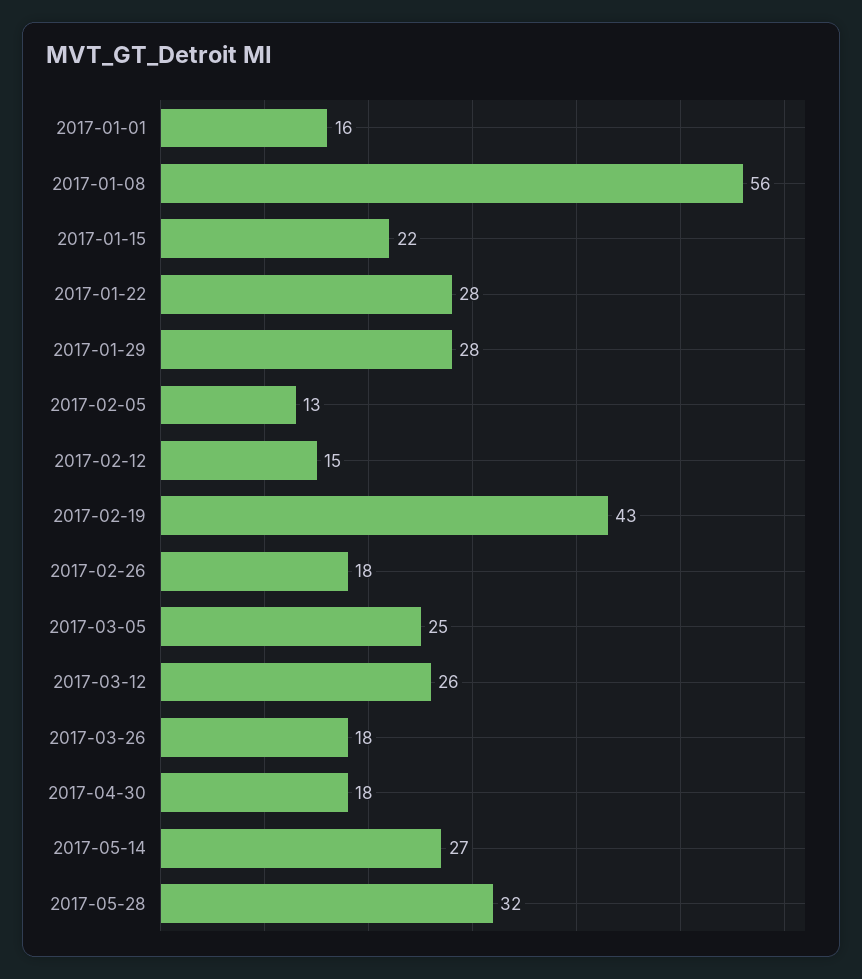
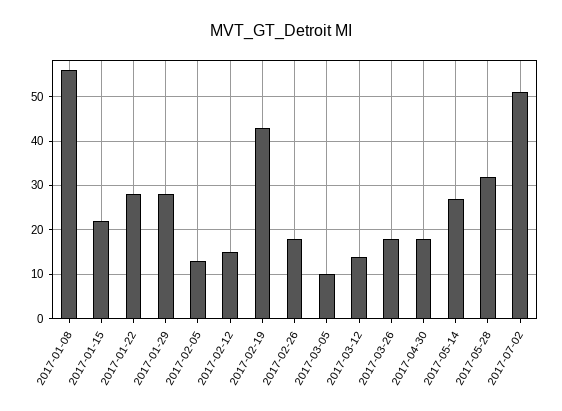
2017-01-01: 16 -> none
2017-03-05: 25 -> 10
2017-03-12: 26 -> 15
2017-07-02: none -> 50

